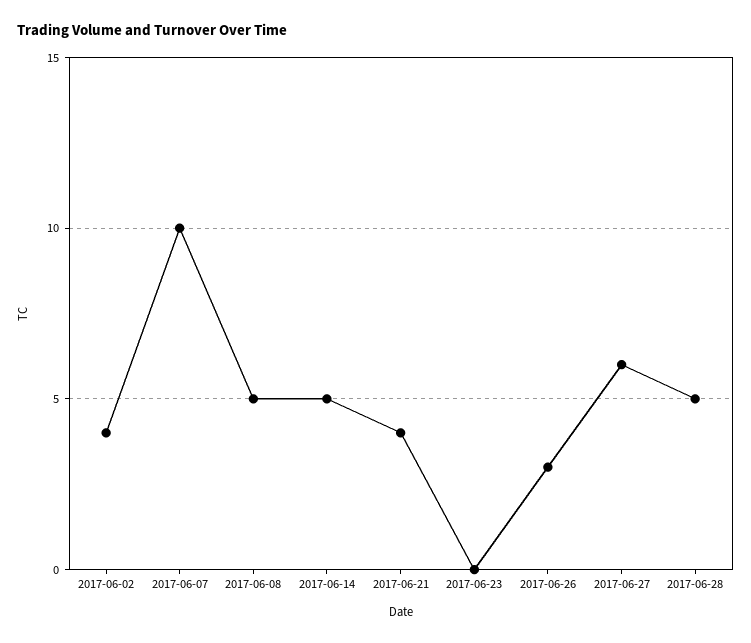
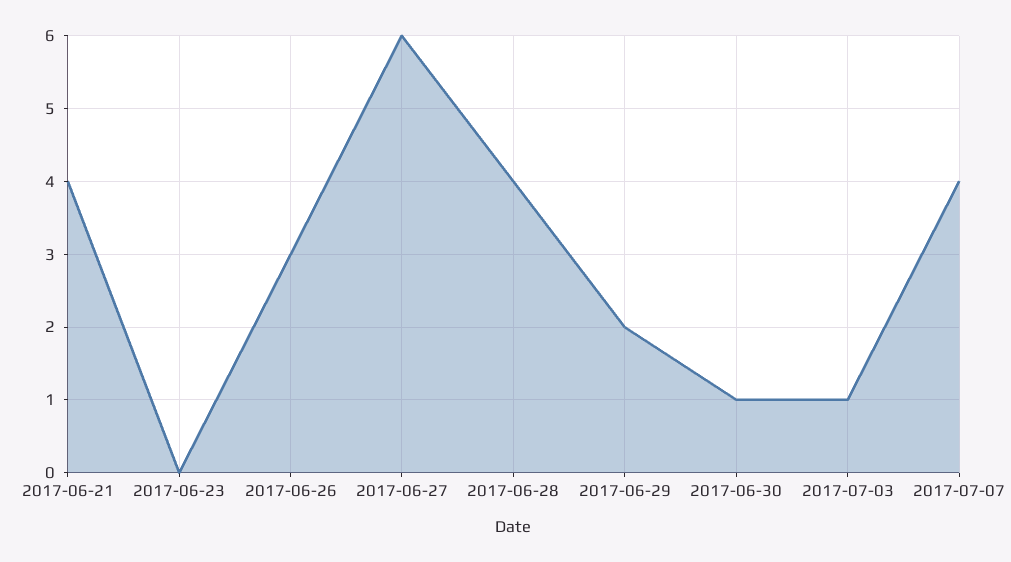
2017-06-02: 4 -> none
2017-06-07: 10 -> none
2017-06-08: 5 -> none
2017-06-14: 5 -> none
2017-06-28: 5 -> 4
2017-06-29: none -> 2
2017-06-30: none -> 1
2017-07-03: none -> 1
2017-07-07: none -> 4

